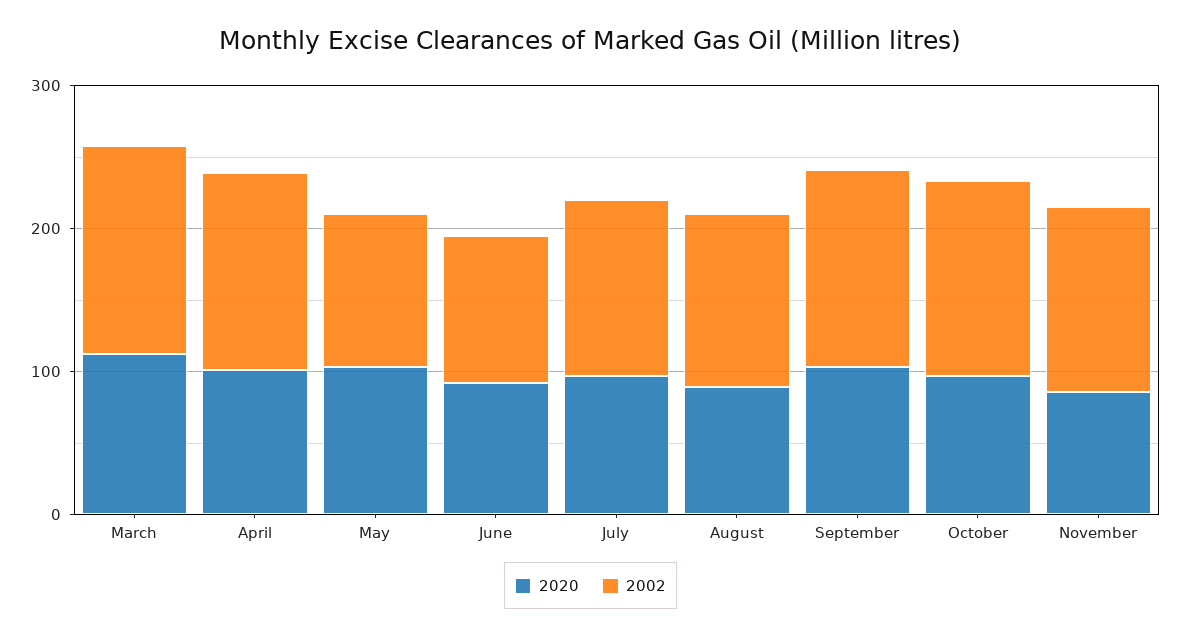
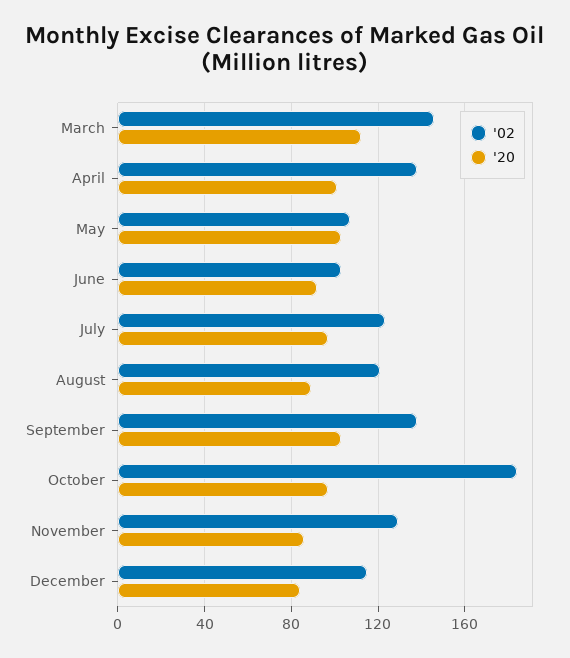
2002, October: 140 -> 185
2002, December: none -> 115
2020, December: none -> 85

